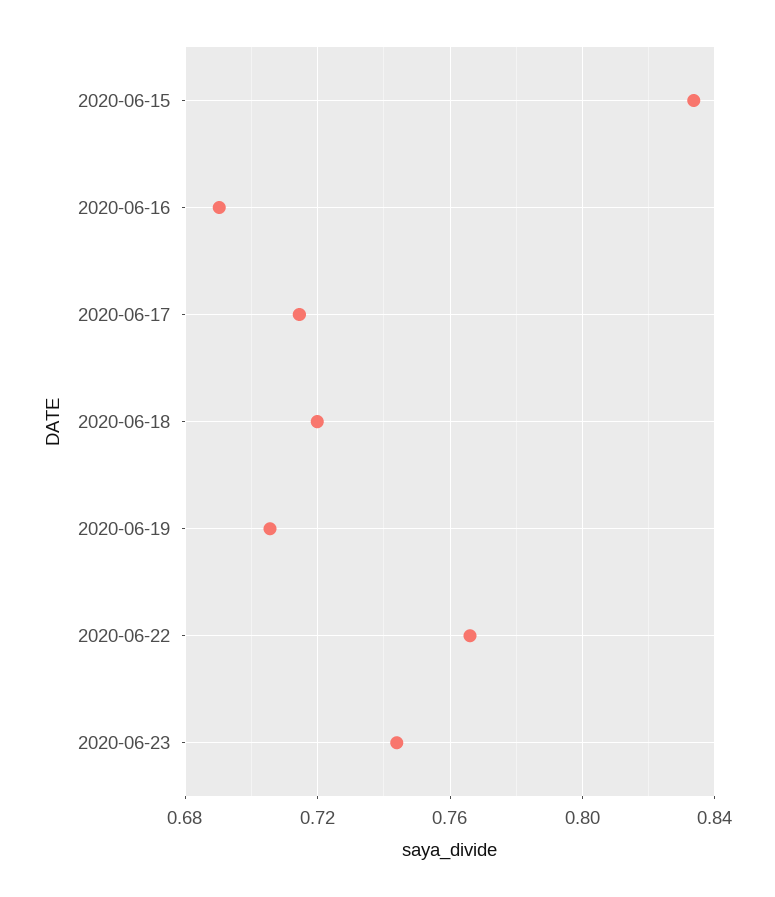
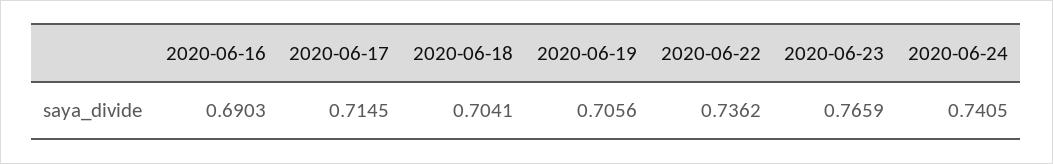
2020-06-15: 0.835 -> none
2020-06-18: 0.72 -> 0.7041
2020-06-22: 0.765 -> 0.7362
2020-06-23: 0.745 -> 0.7659
2020-06-24: none -> 0.7405

